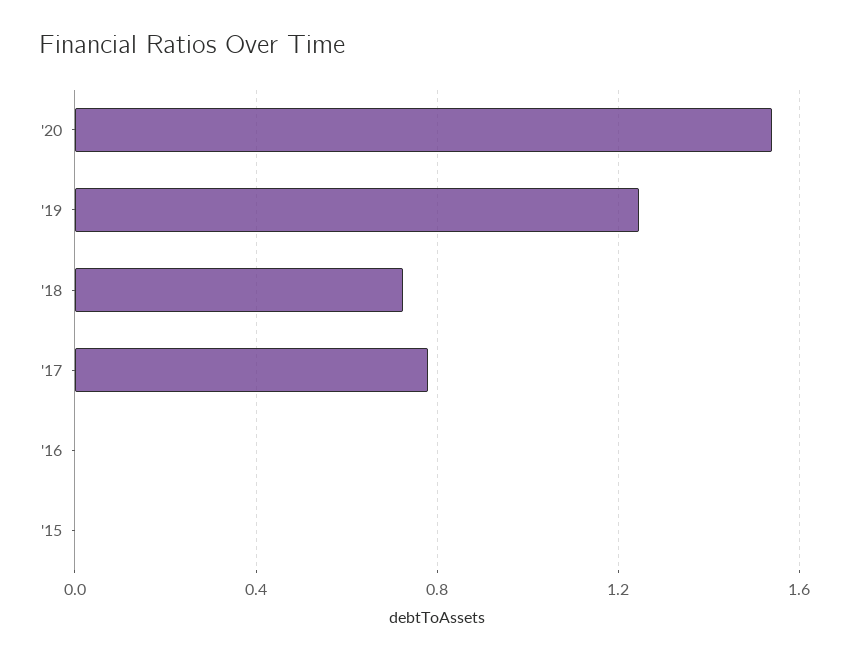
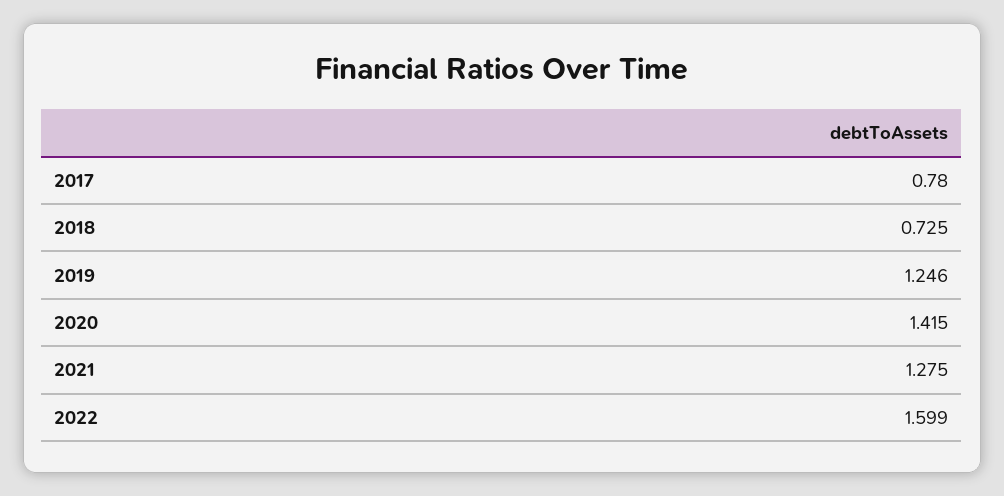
'20: 1.55 -> 1.415
'16: 0 -> none
'15: 0 -> none
2021: none -> 1.275
2022: none -> 1.599

